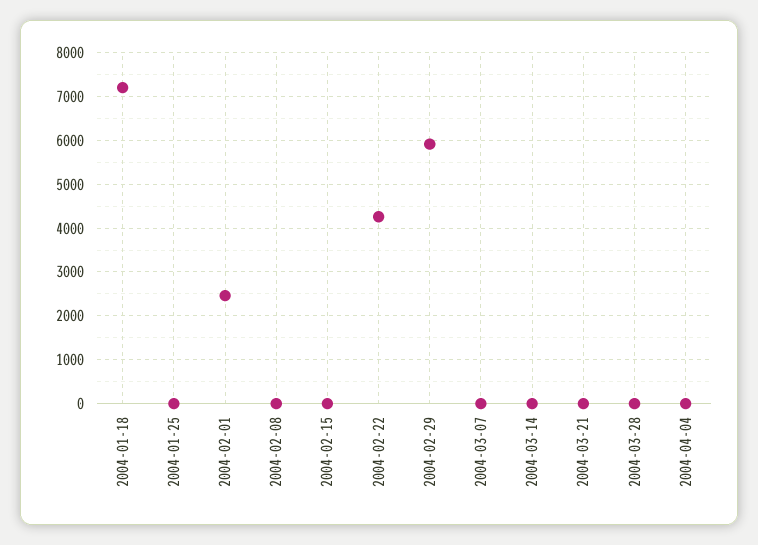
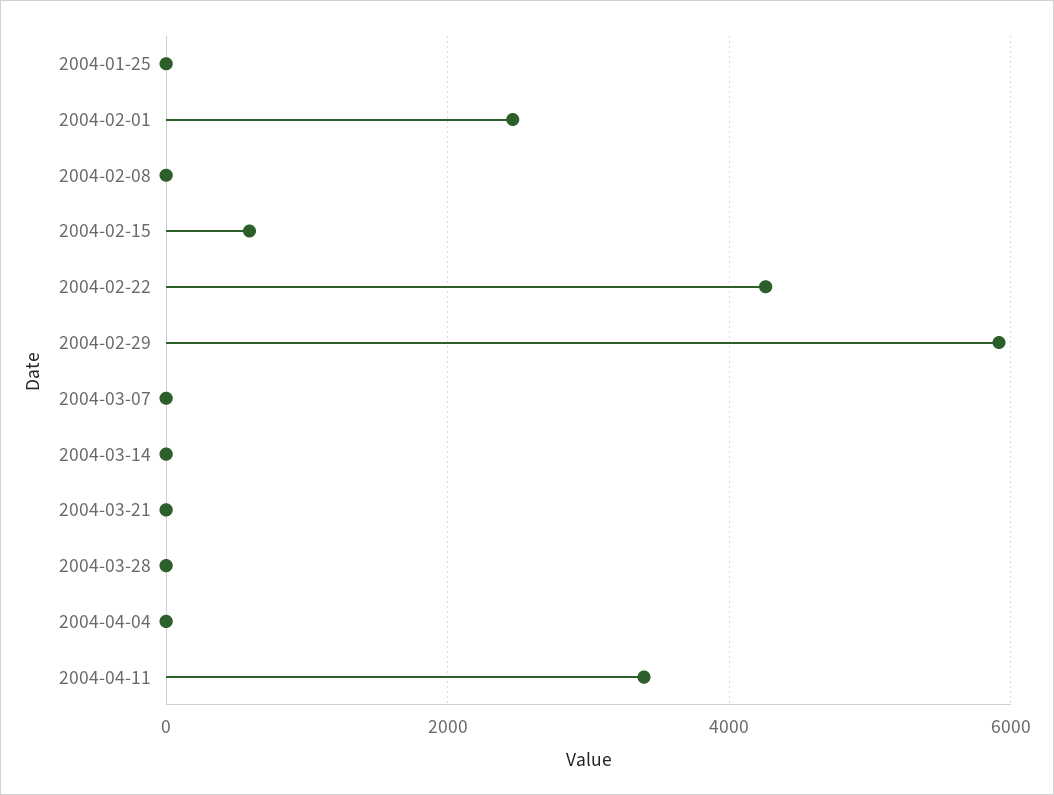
2004-01-18: 7200 -> none
2004-02-15: 0 -> 600
2004-04-11: none -> 3400

